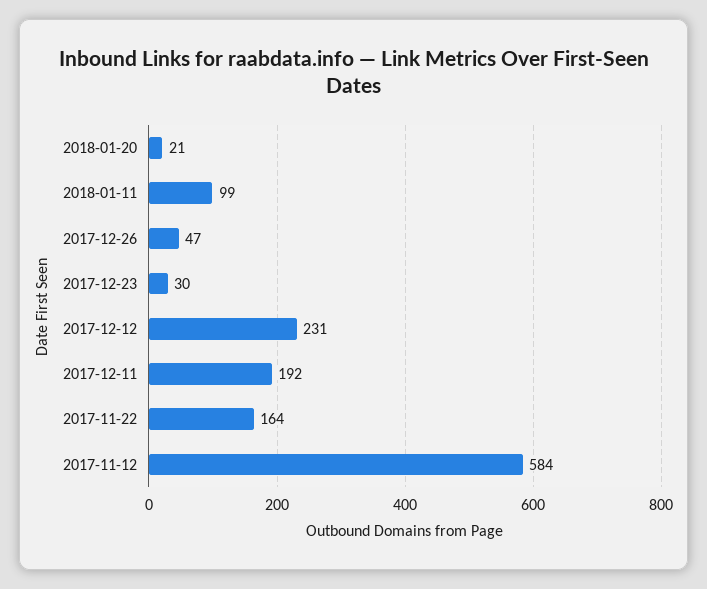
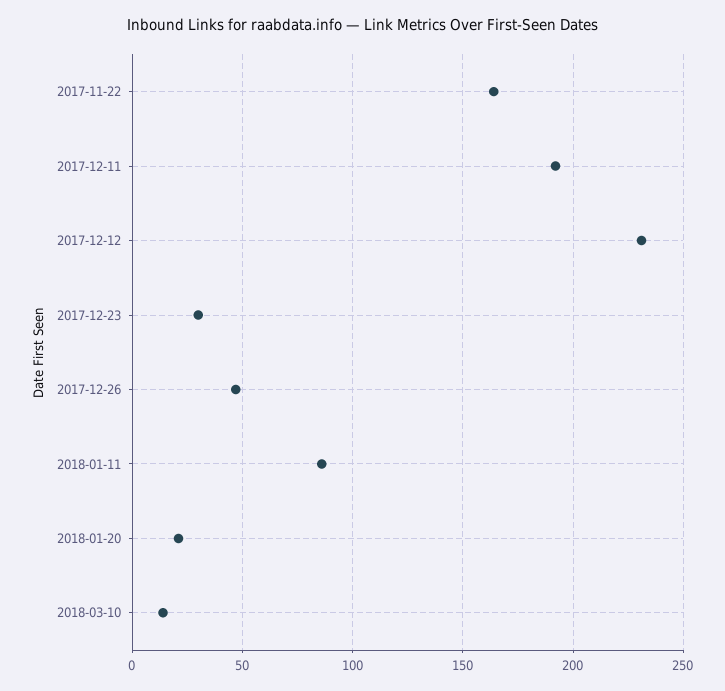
2018-01-11: 99 -> 85
2017-11-12: 584 -> none
2018-03-10: none -> 15

